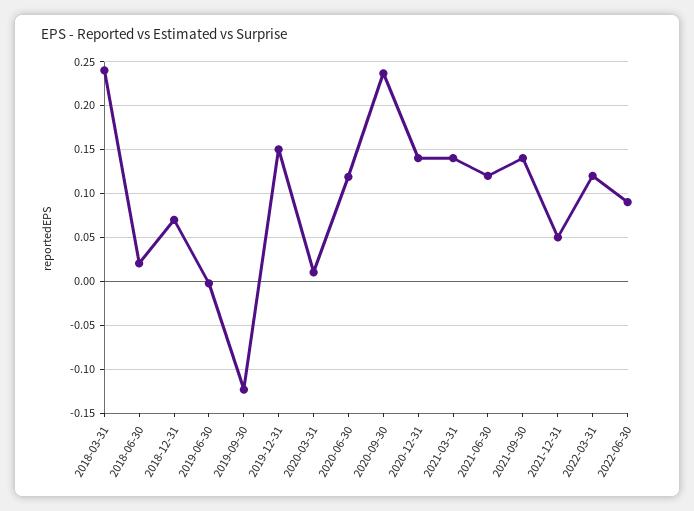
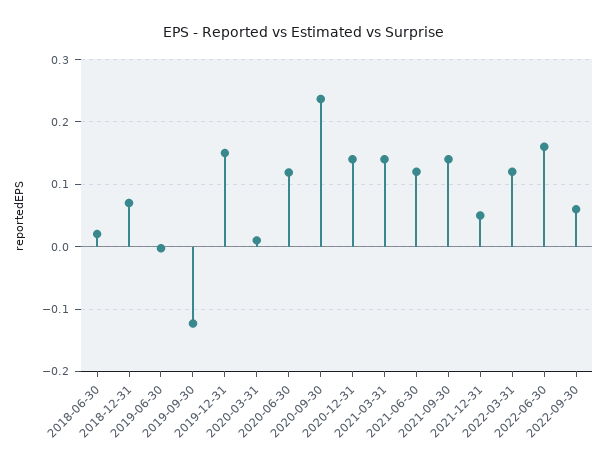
2018-03-31: 0.24 -> none
2022-06-30: 0.09 -> 0.16
2022-09-30: none -> 0.06

